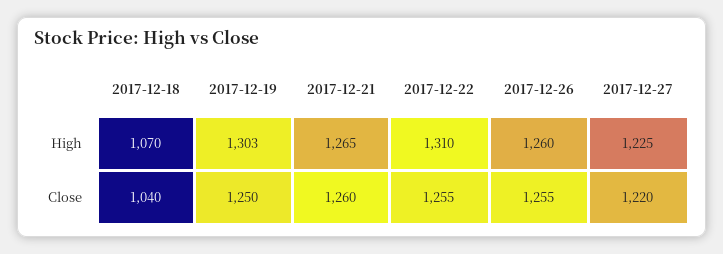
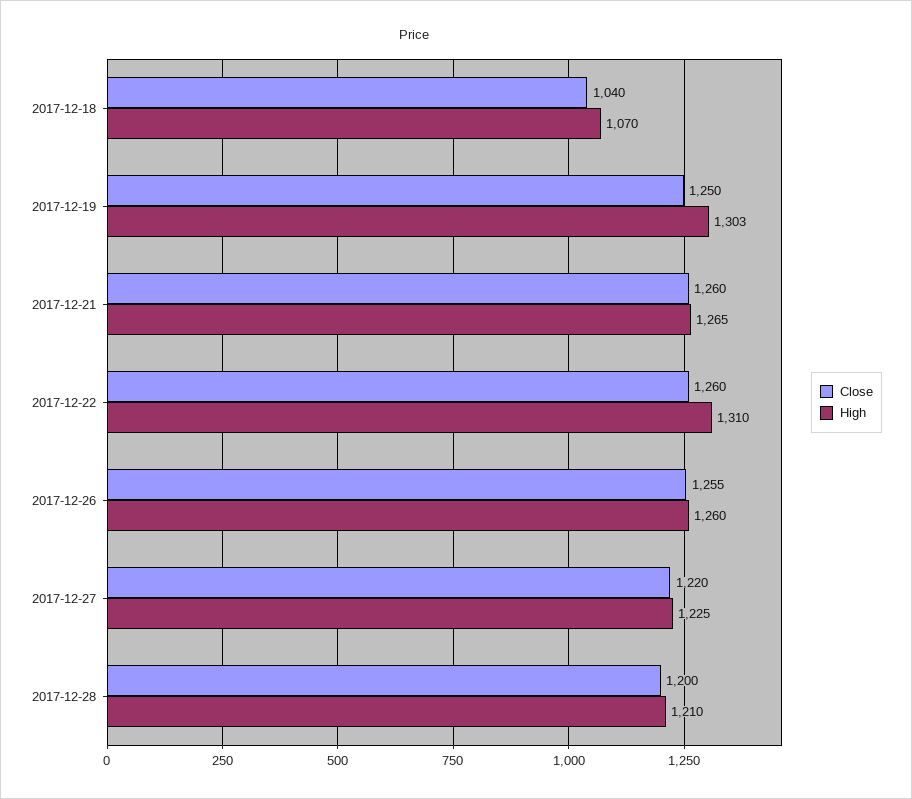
Close, 2017-12-22: 1255 -> 1260
Close, 2017-12-28: none -> 1200
High, 2017-12-28: none -> 1210

